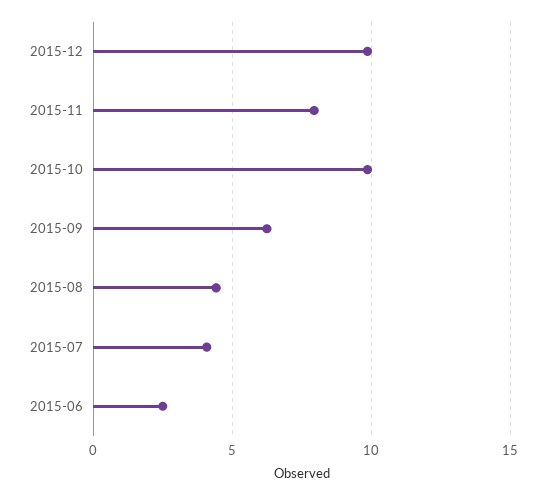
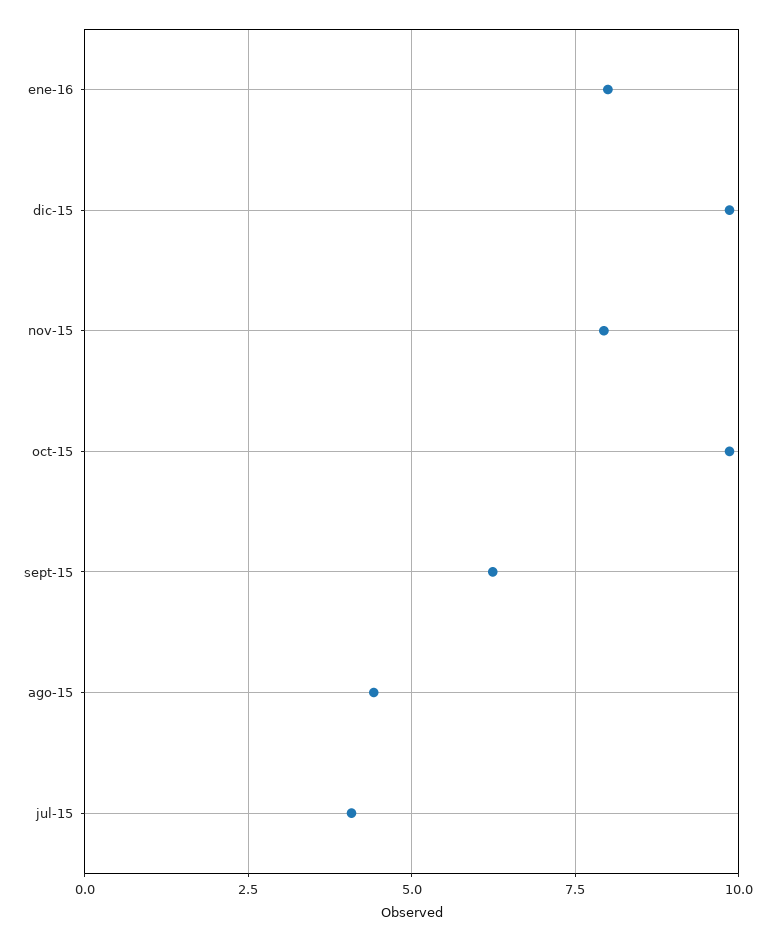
2015-06: 2.5 -> none
ene-16: none -> 8

